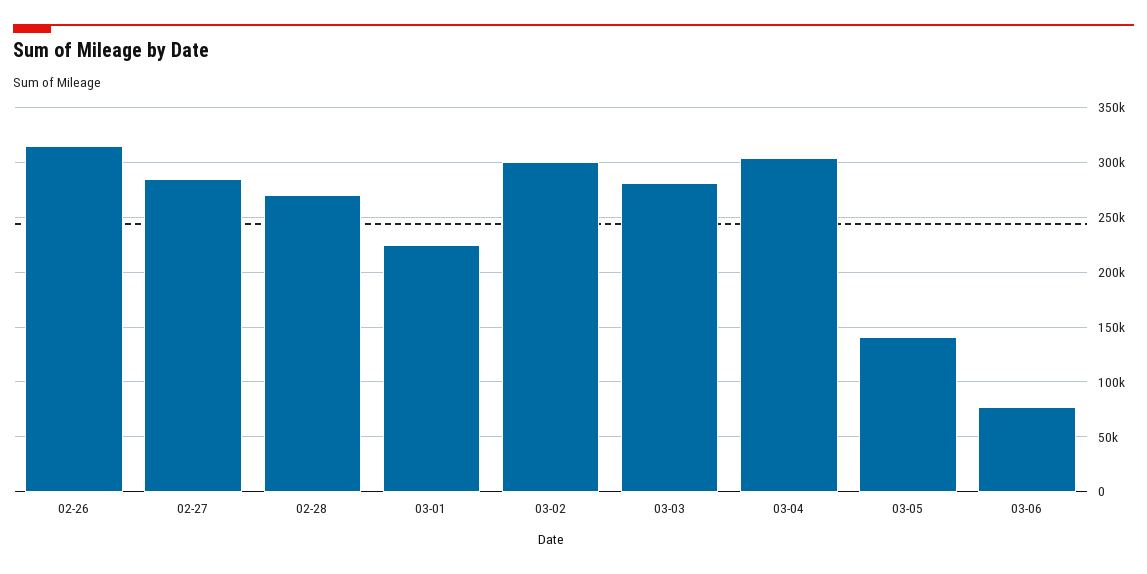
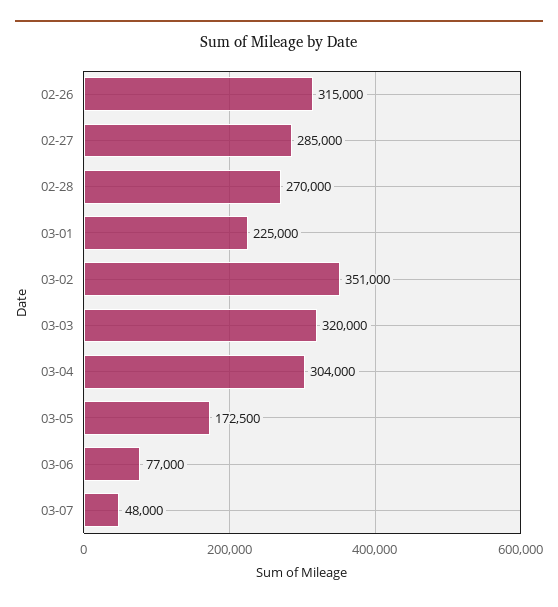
03-02: 300000 -> 351000
03-03: 280000 -> 320000
03-05: 140000 -> 172500
03-07: none -> 48000

